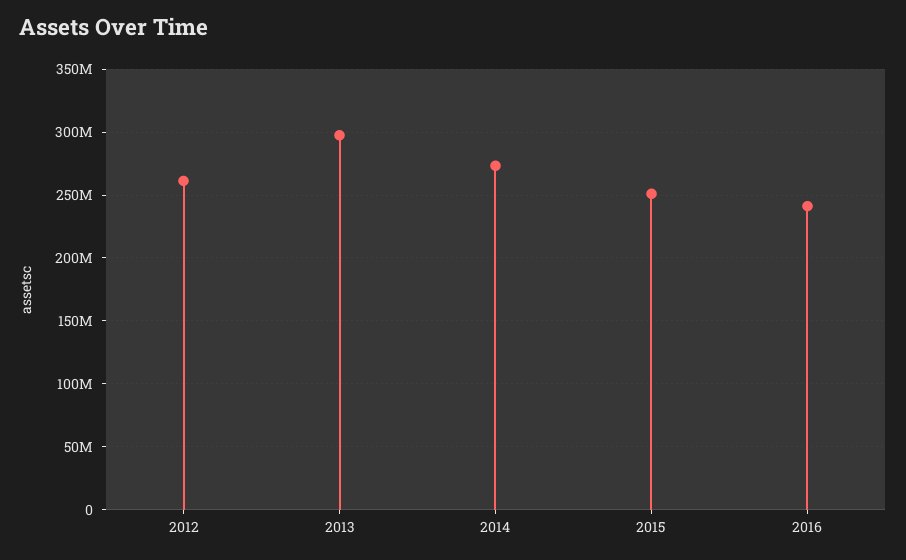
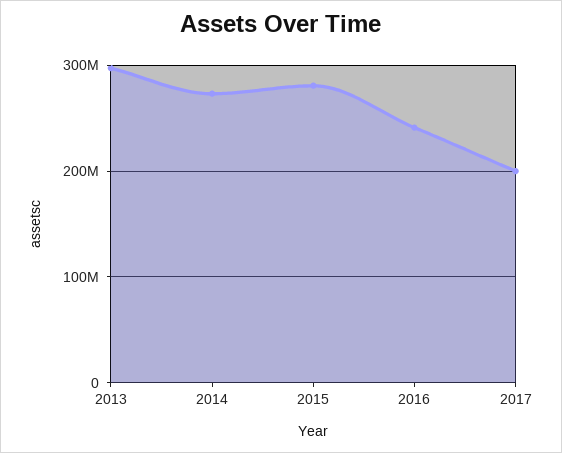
2012: 260000000 -> none
2015: 250000000 -> 280000000
2017: none -> 200000000

